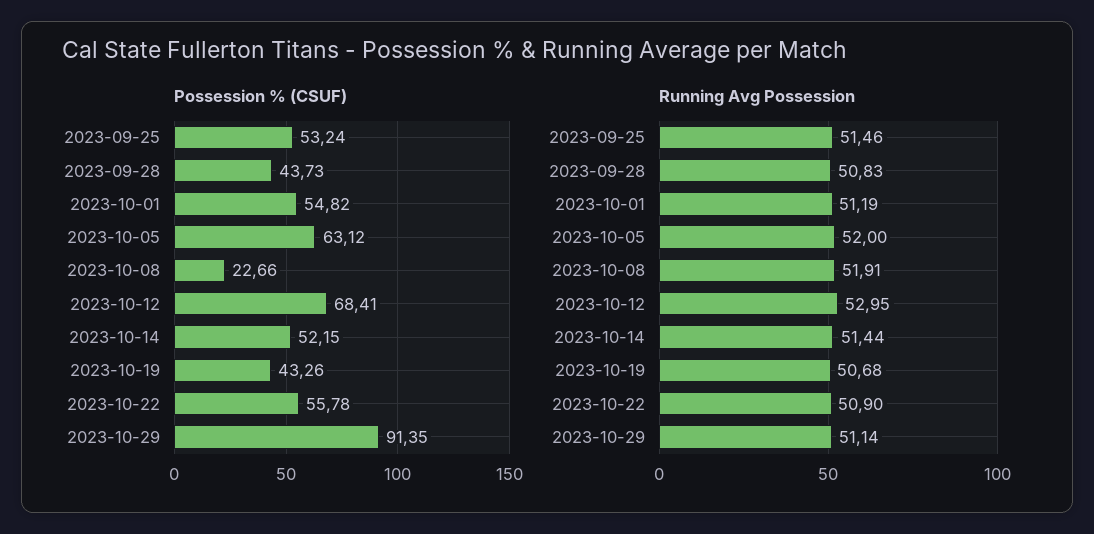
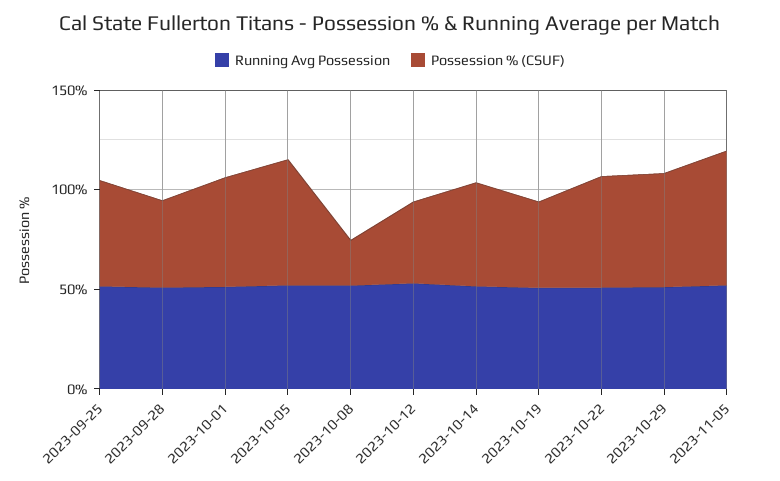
Possession % (CSUF), 2023-10-12: 68.41 -> 40
Possession % (CSUF), 2023-10-29: 91.35 -> 60
Running Avg Possession, 2023-11-05: none -> 50
Possession % (CSUF), 2023-11-05: none -> 70

